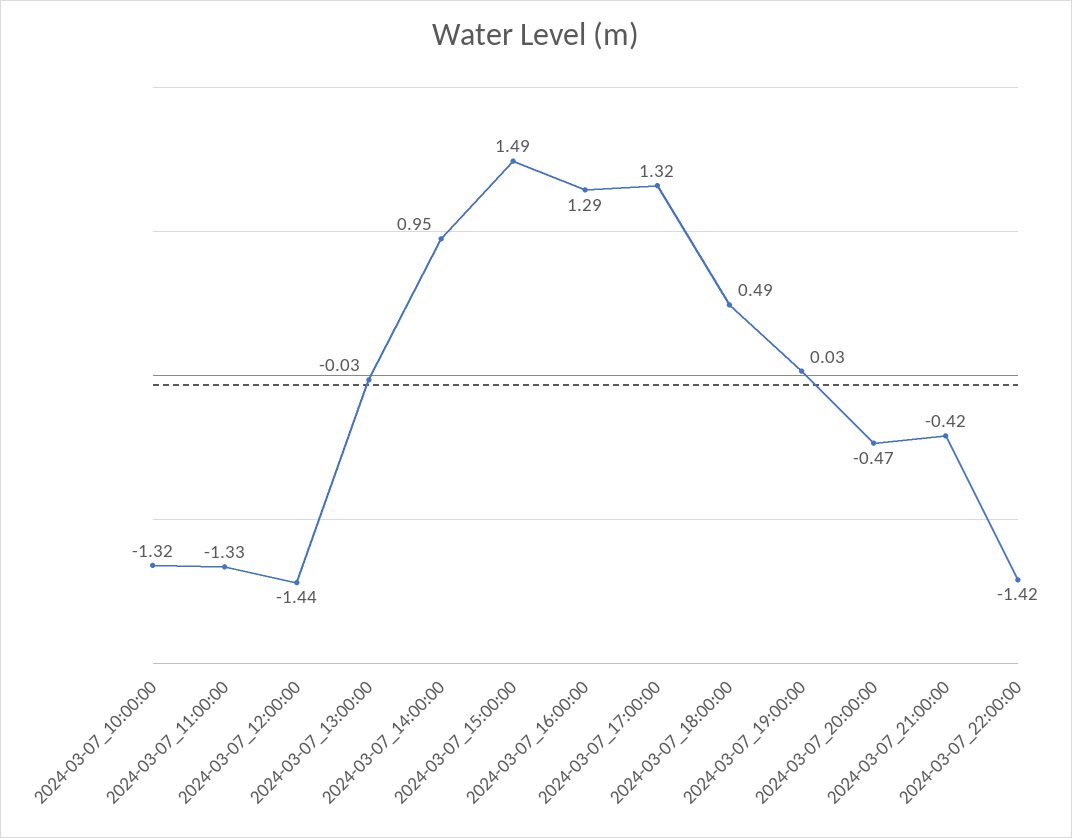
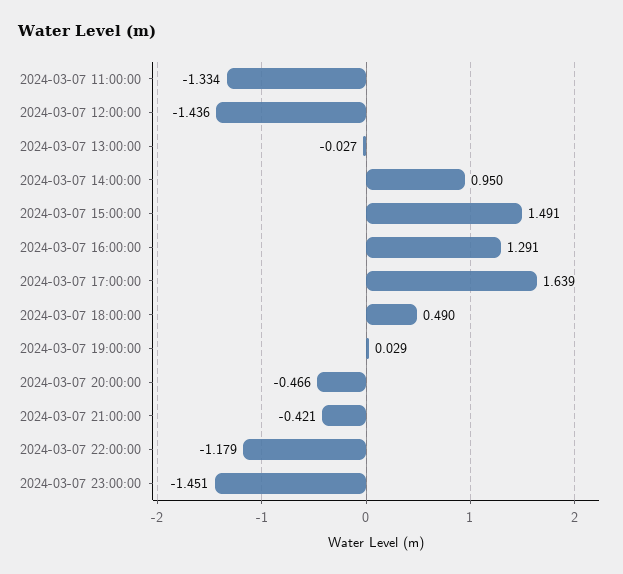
2024-03-07_10:00:00: -1.32 -> none
2024-03-07_17:00:00: 1.32 -> 1.639
2024-03-07_22:00:00: -1.42 -> -1.179
2024-03-07 23:00:00: none -> -1.451

